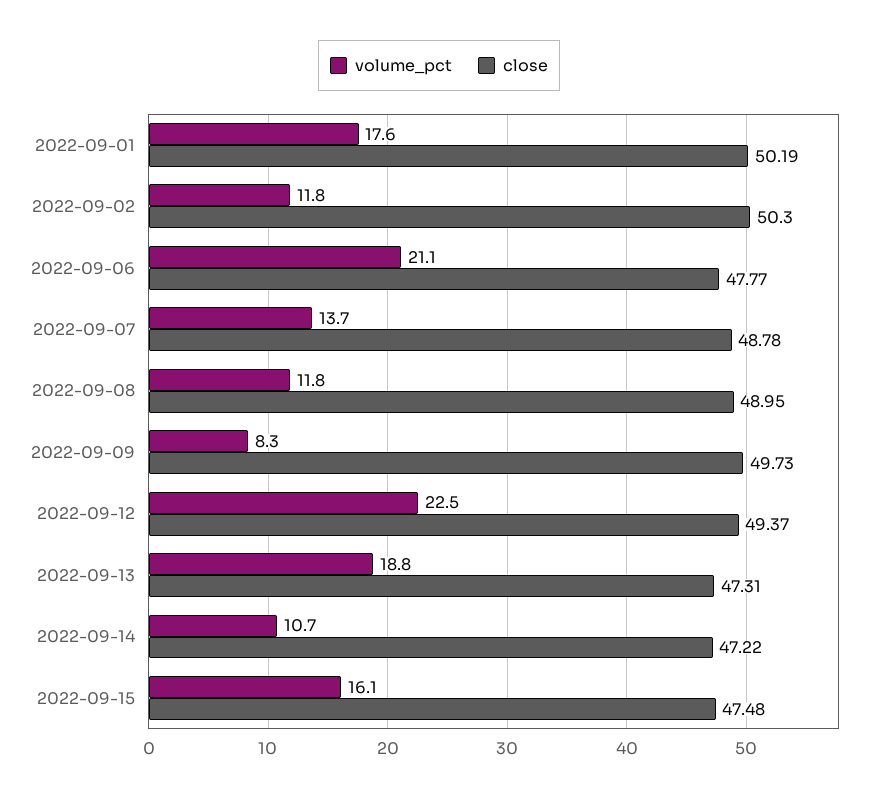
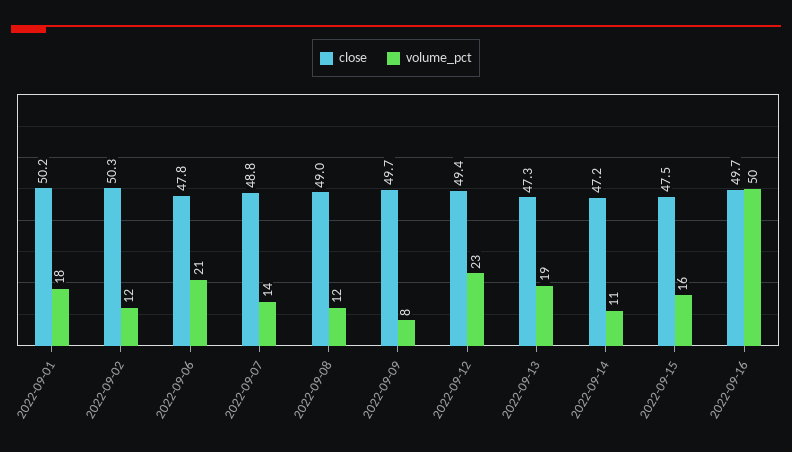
close, 2022-09-16: none -> 49.7
volume_pct, 2022-09-16: none -> 50

